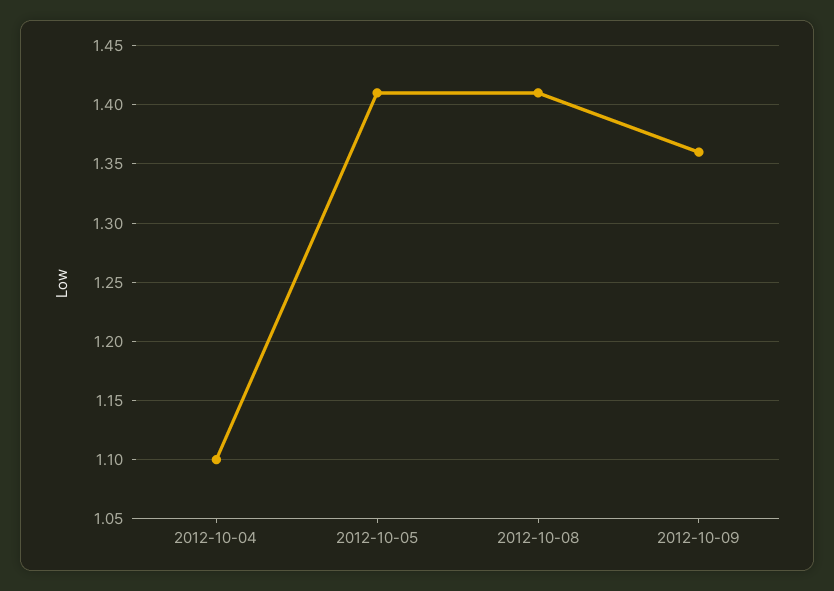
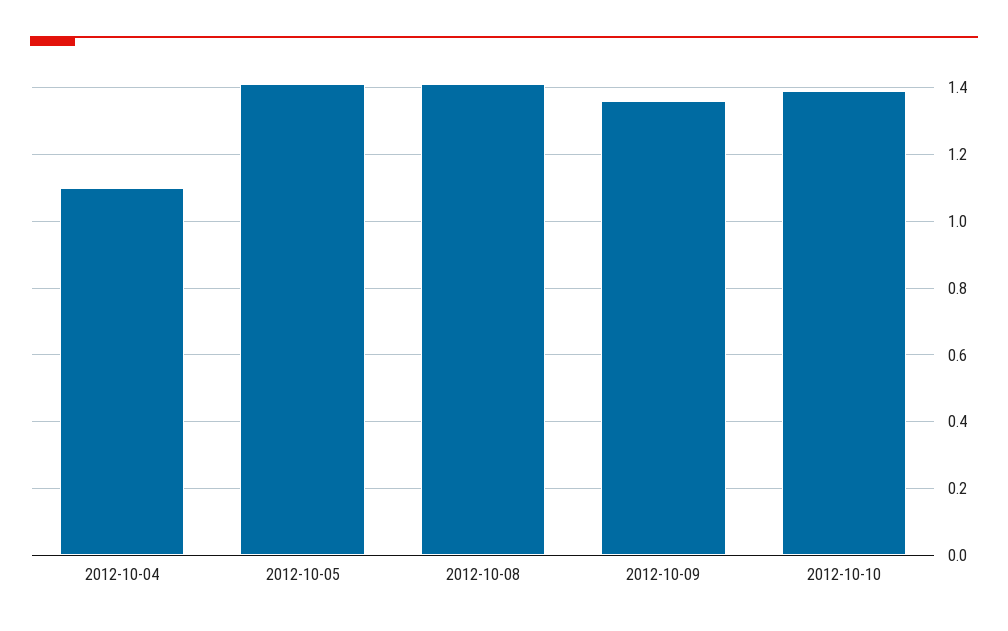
2012-10-10: none -> 1.4

